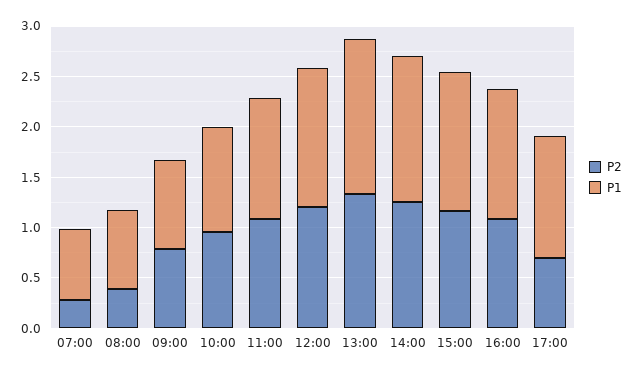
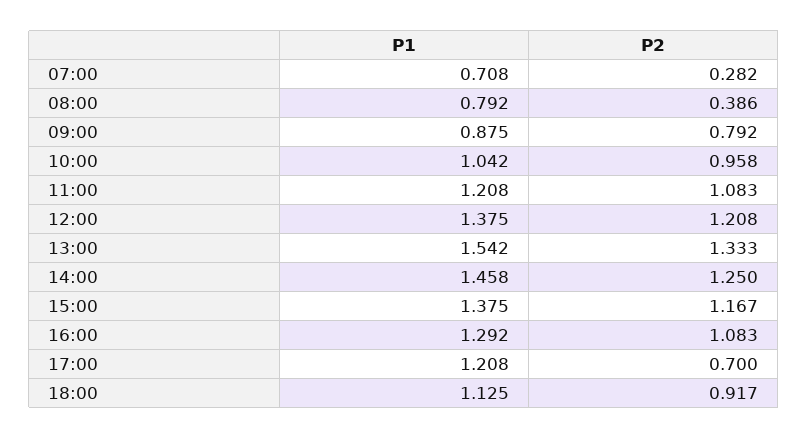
P1, 18:00: none -> 1.125
P2, 18:00: none -> 0.917

